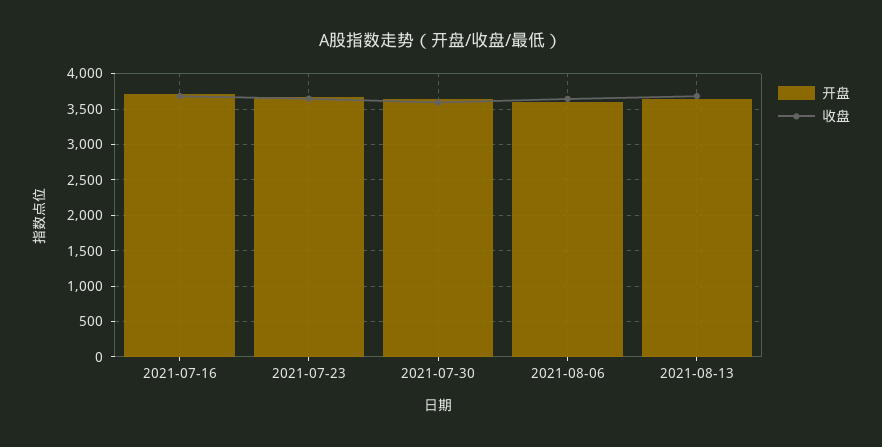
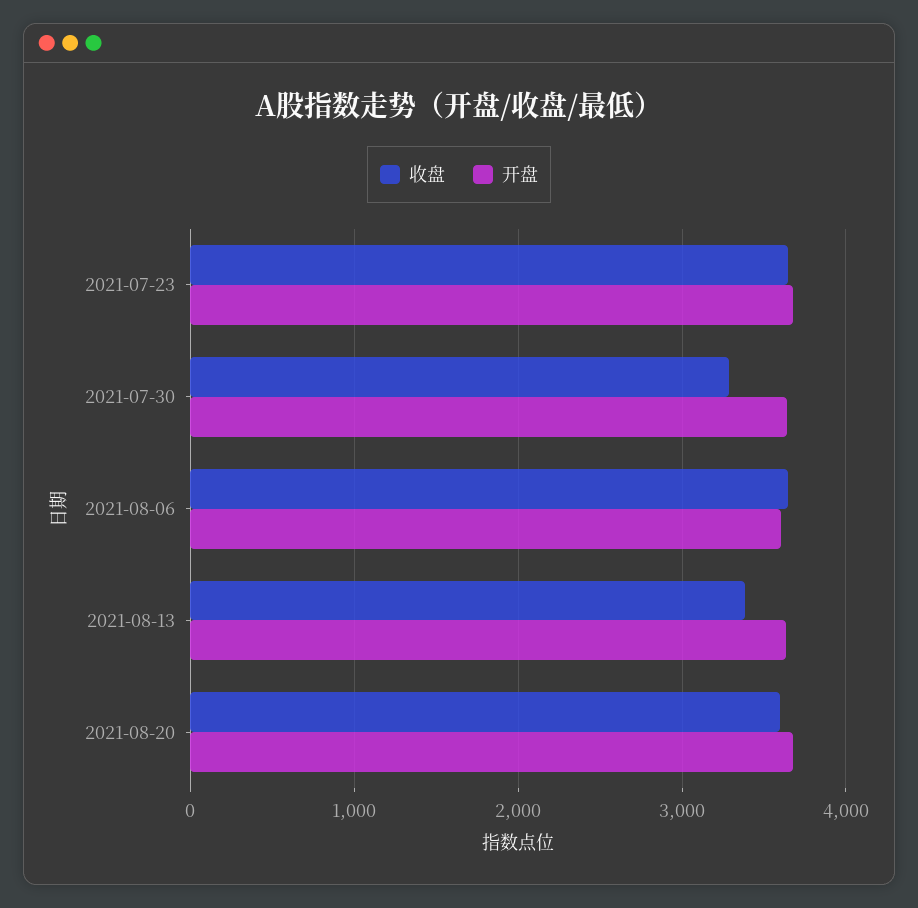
开盘, 2021-07-16: 3700 -> none
收盘, 2021-07-16: 3700 -> none
收盘, 2021-07-30: 3600 -> 3300
收盘, 2021-08-13: 3700 -> 3400
收盘, 2021-08-20: none -> 3600
开盘, 2021-08-20: none -> 3700

